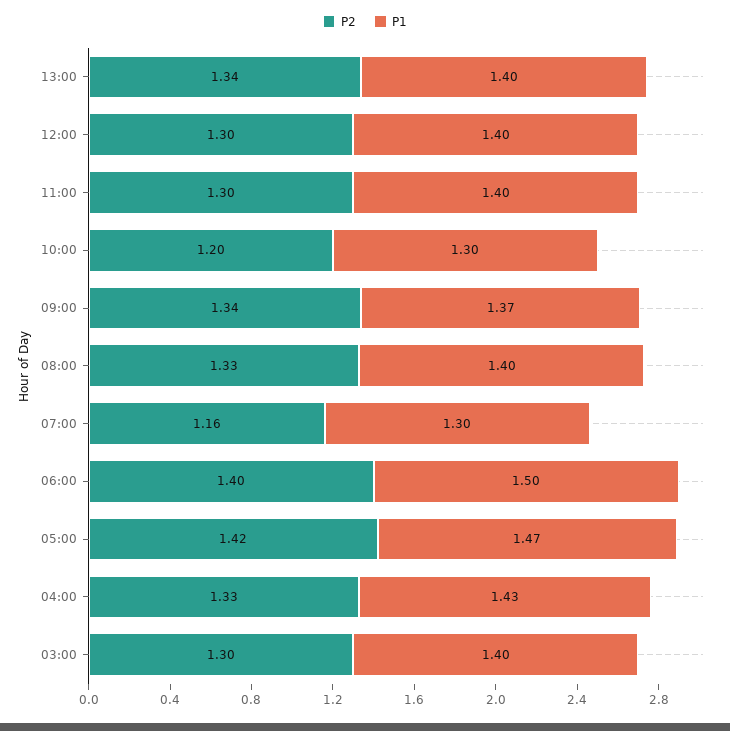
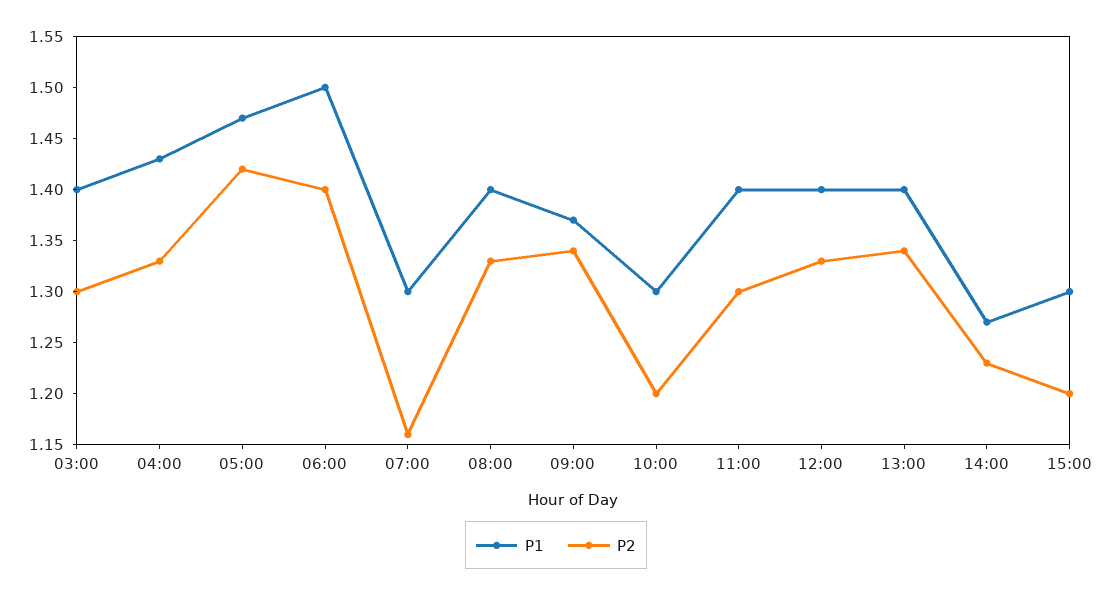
P2, 12:00: 1.3 -> 1.33
P1, 14:00: none -> 1.27
P2, 14:00: none -> 1.23
P1, 15:00: none -> 1.3
P2, 15:00: none -> 1.2

